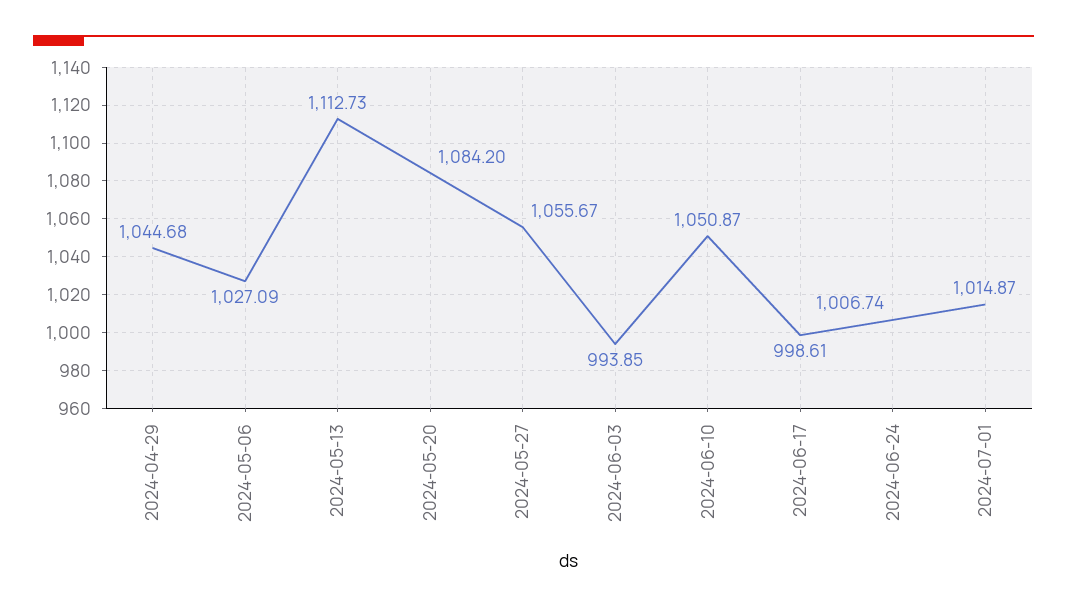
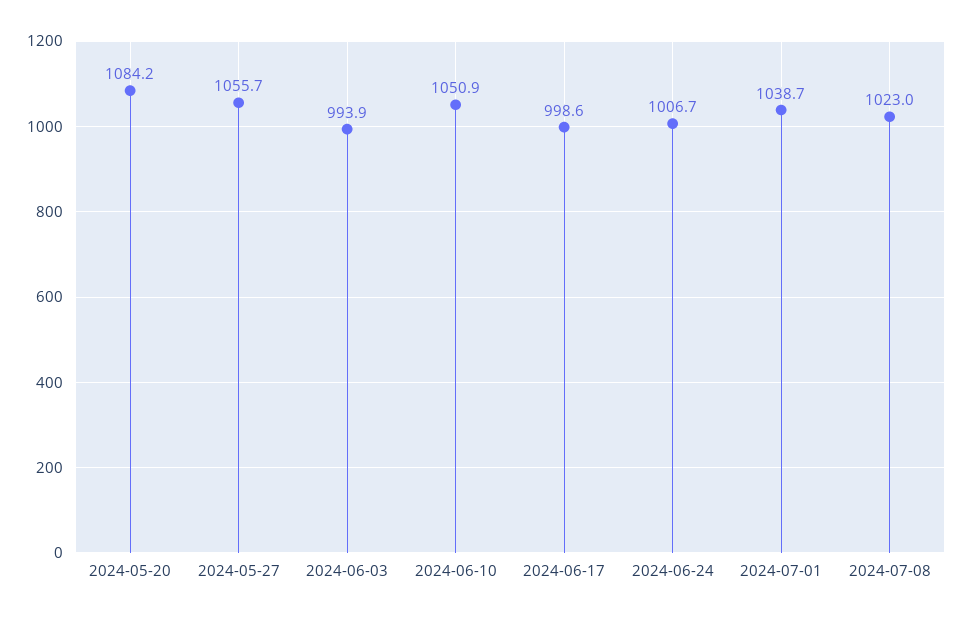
2024-04-29: 1044.68 -> none
2024-05-06: 1027.09 -> none
2024-05-13: 1112.73 -> none
2024-07-01: 1014.87 -> 1038.7
2024-07-08: none -> 1023

